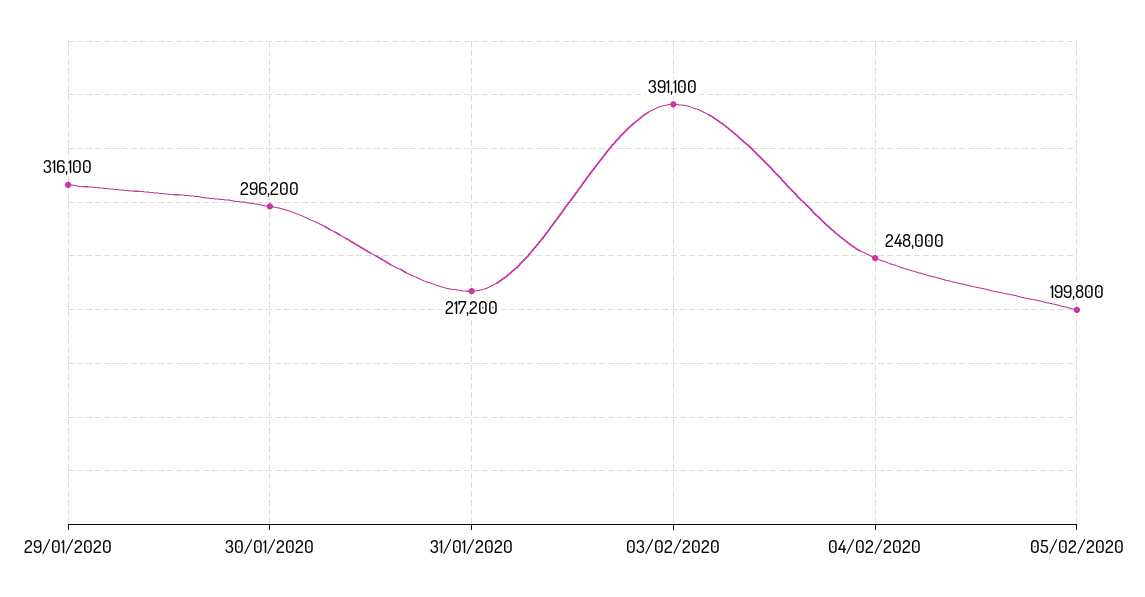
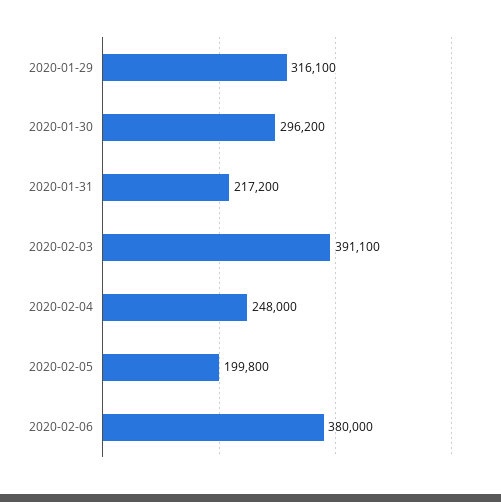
2020-02-06: none -> 380000

